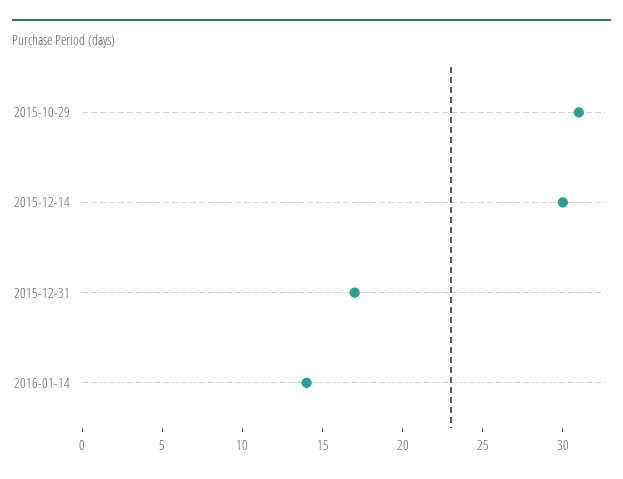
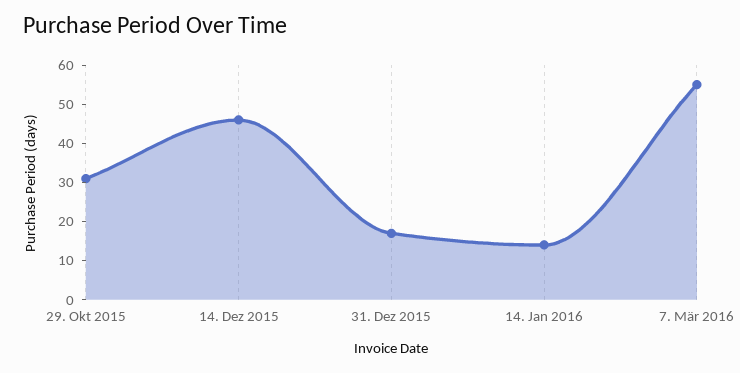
2015-12-14: 30 -> 45
7. Mär 2016: none -> 55

